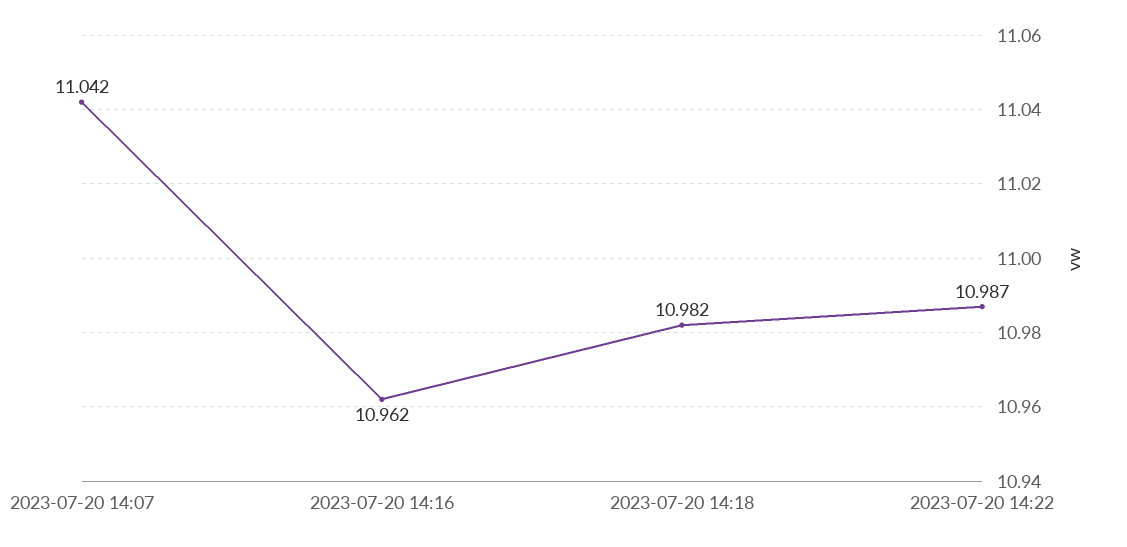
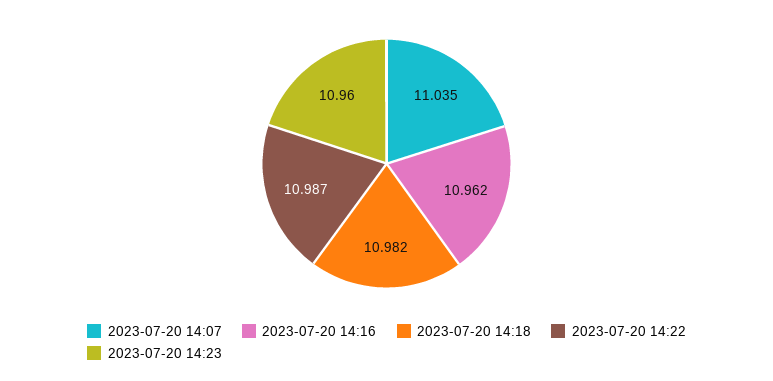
2023-07-20 14:07: 11.042 -> 11.035
2023-07-20 14:23: none -> 10.96

